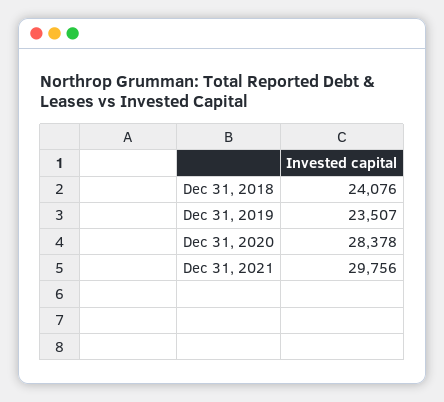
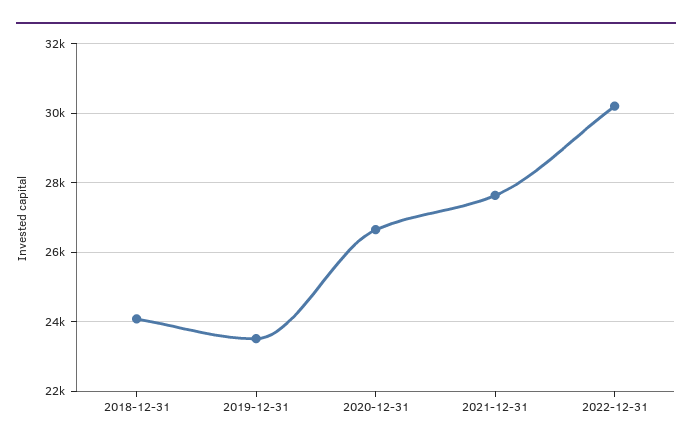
Dec 31, 2020: 28378 -> 26600
Dec 31, 2021: 29756 -> 27600
2022-12-31: none -> 30200

